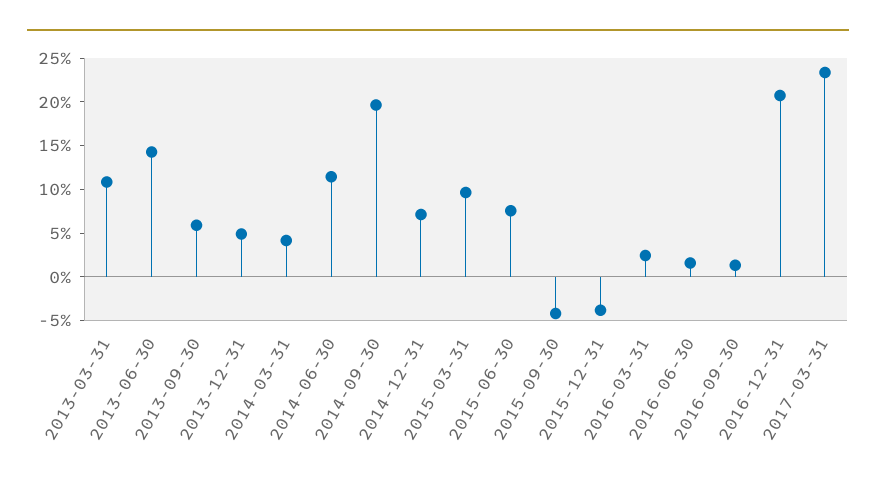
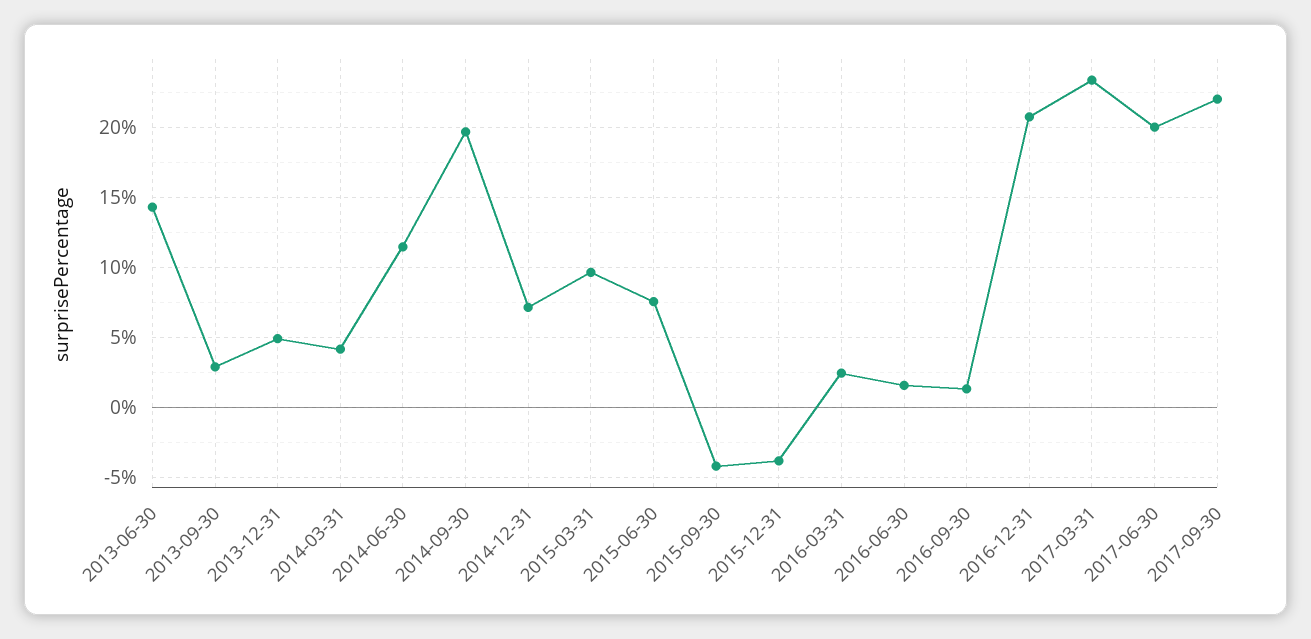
2013-03-31: 11 -> none
2013-09-30: 6 -> 3
2017-06-30: none -> 20
2017-09-30: none -> 22

